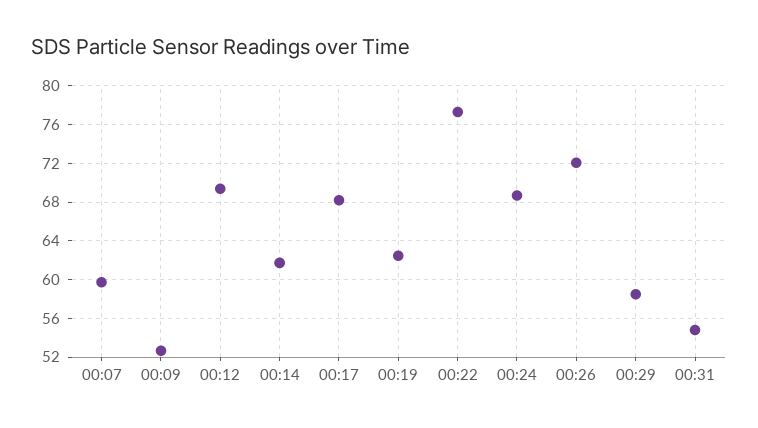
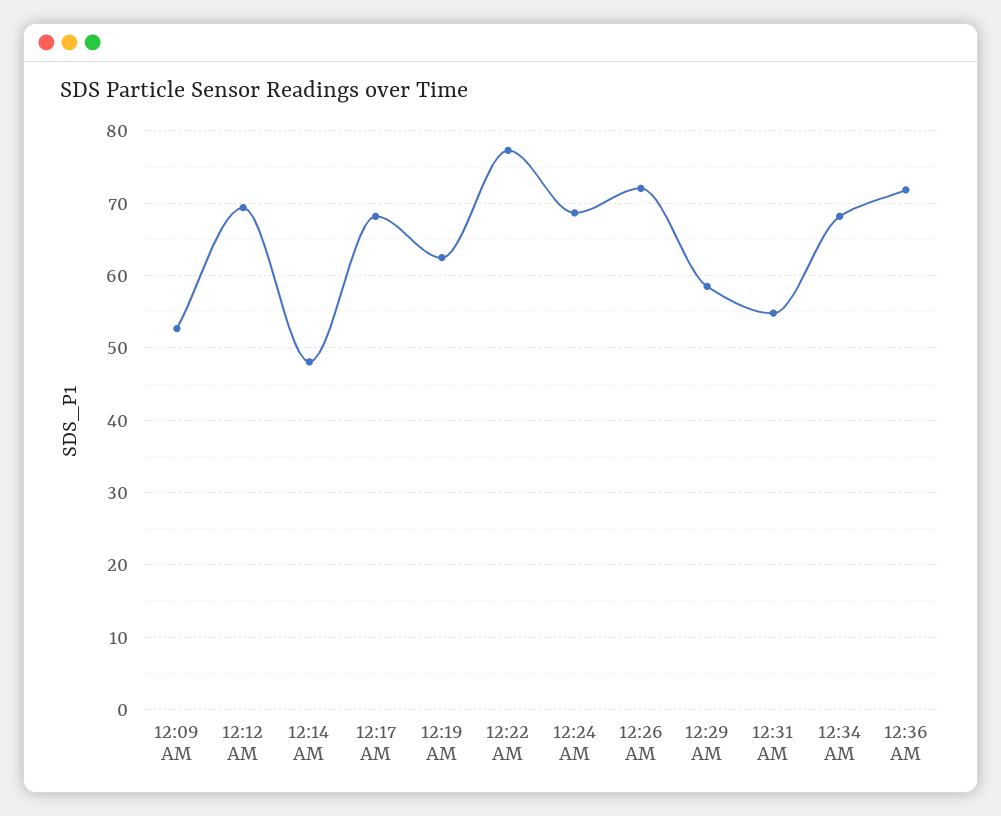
00:07: 60 -> none
00:14: 62 -> 48
12:34 AM: none -> 68
12:36 AM: none -> 72

